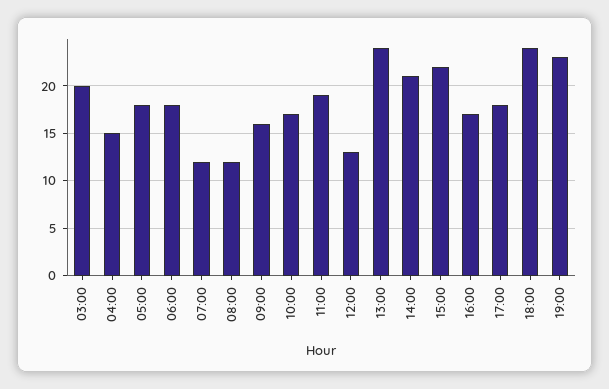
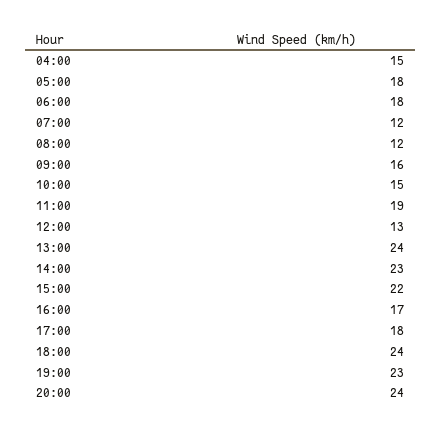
03:00: 20 -> none
10:00: 17 -> 15
14:00: 21 -> 23
20:00: none -> 24

